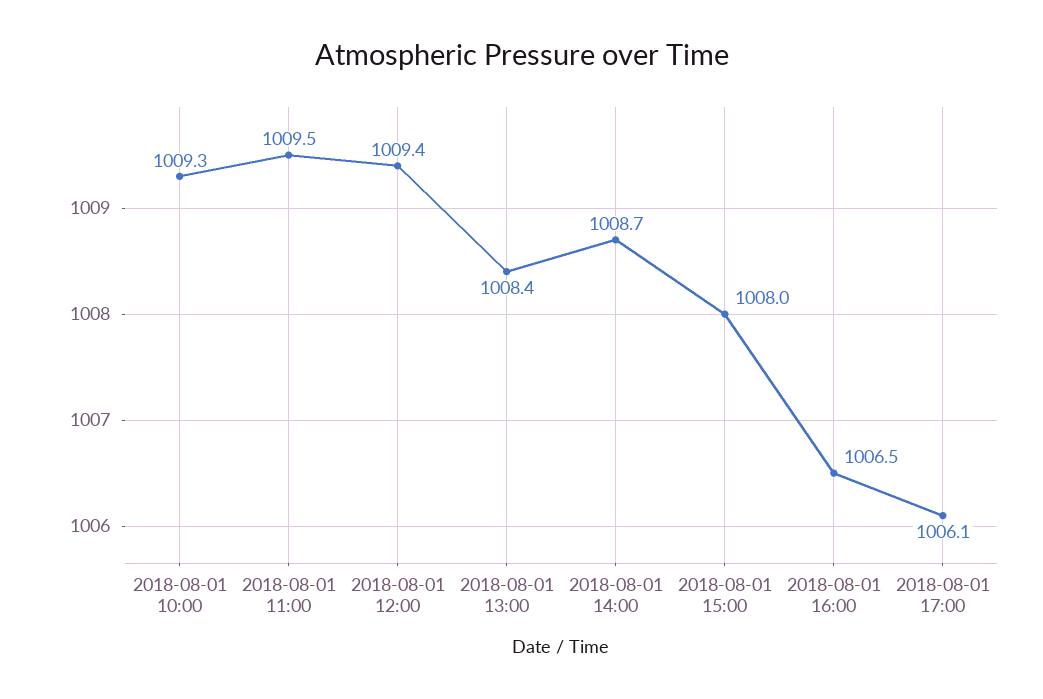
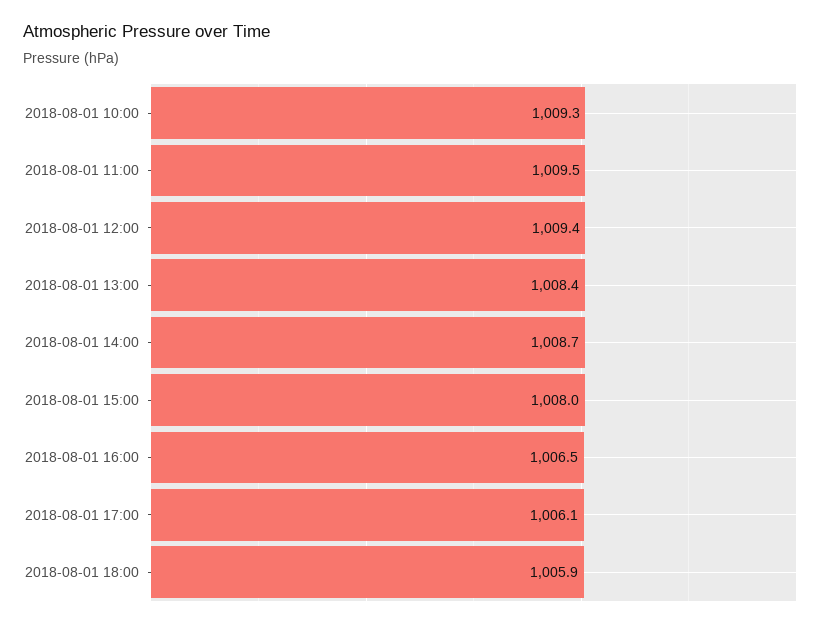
2018-08-01 18:00: none -> 1005.9

